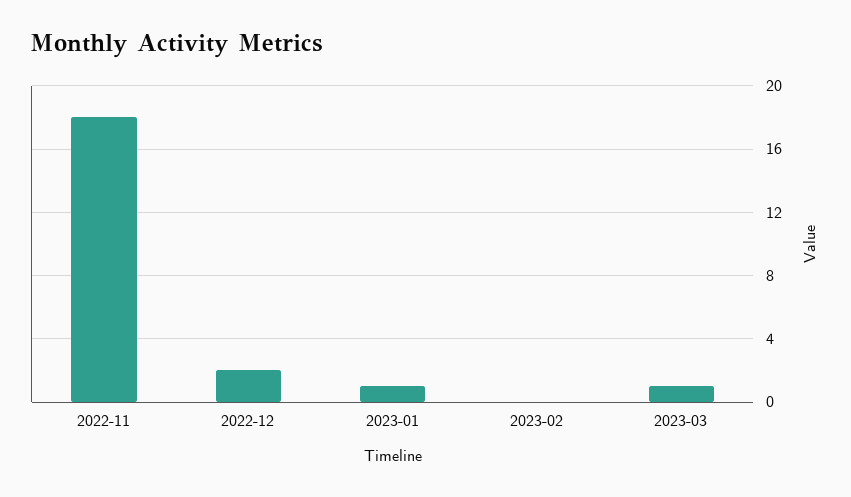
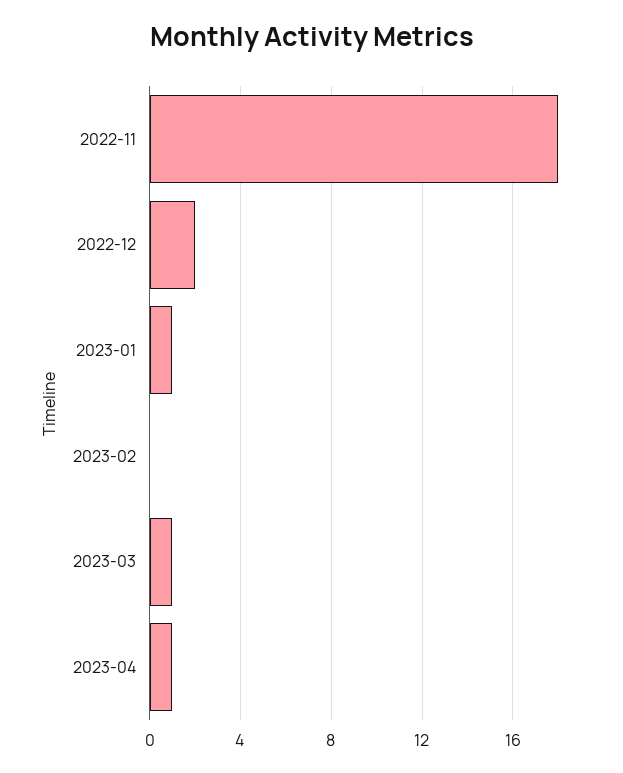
2023-04: none -> 1

